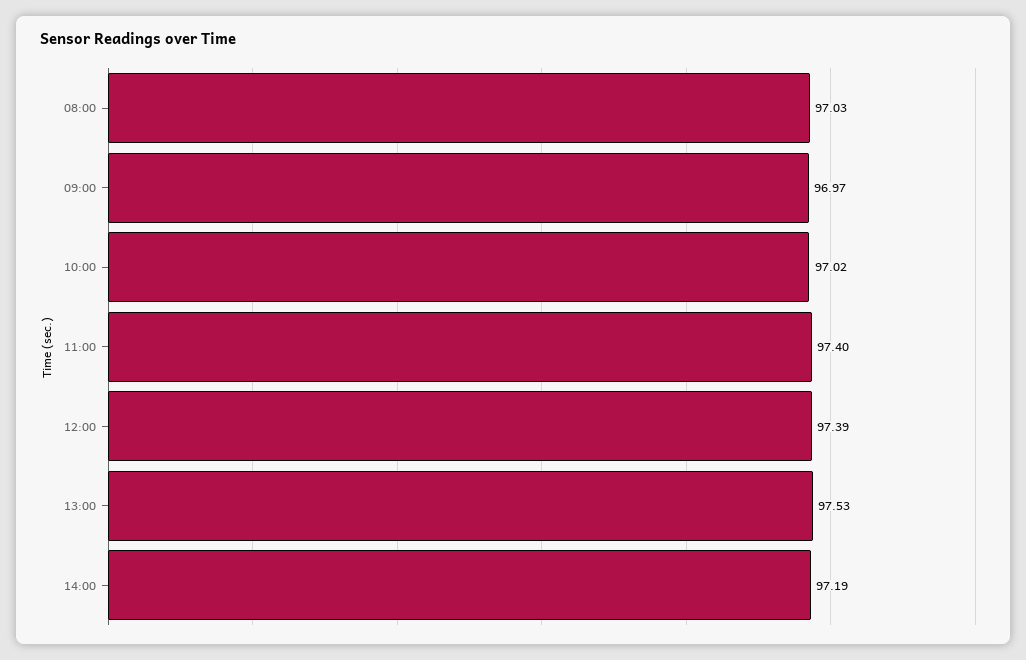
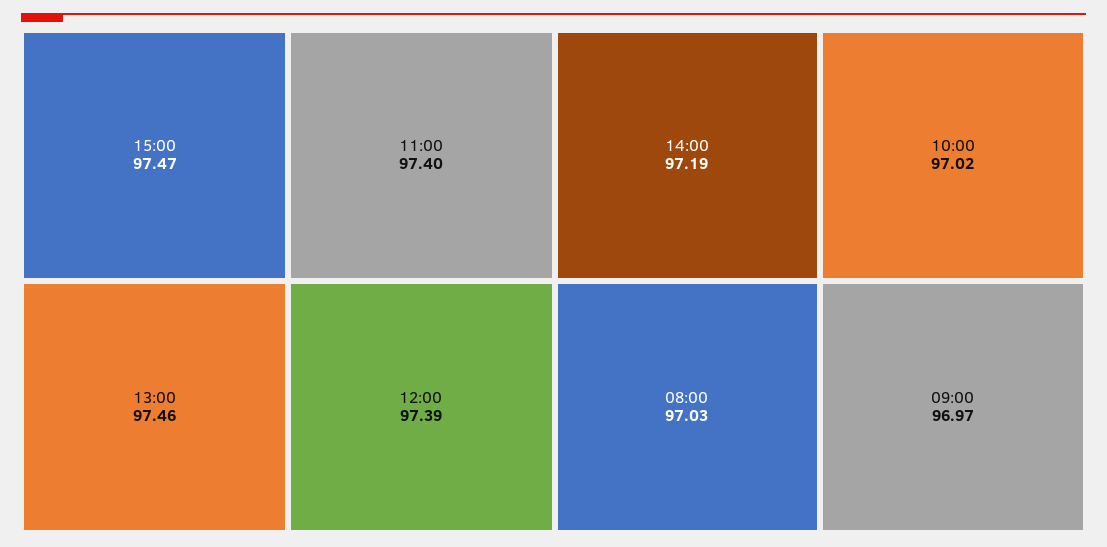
13:00: 97.53 -> 97.46
15:00: none -> 97.47

